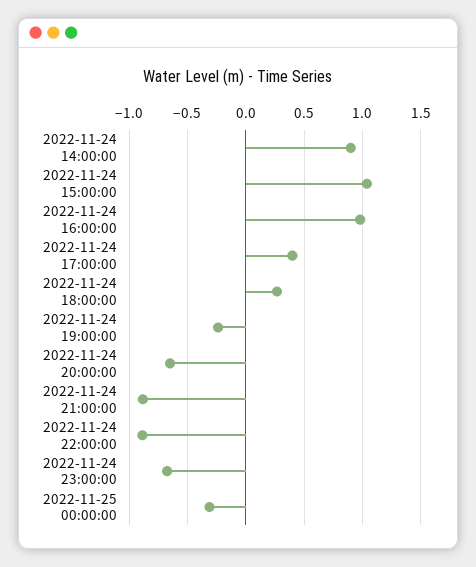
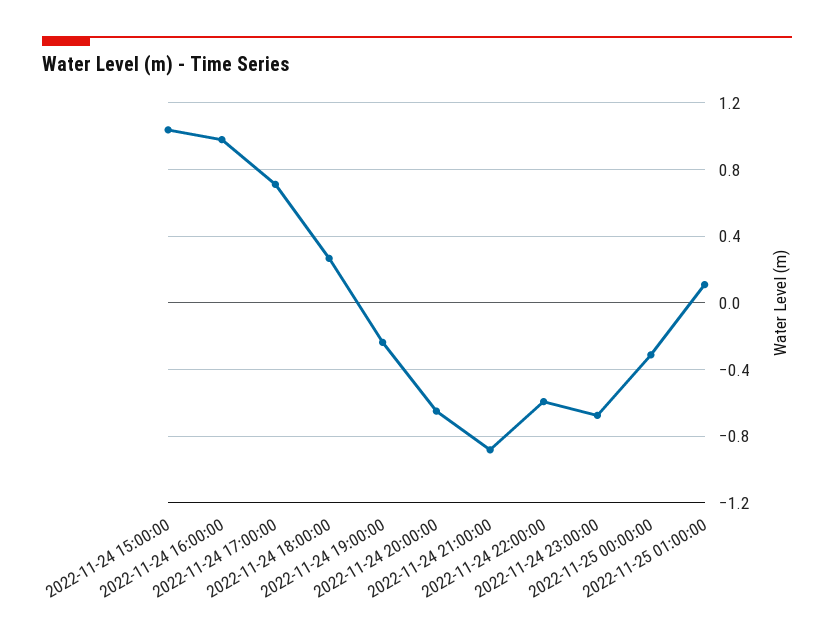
2022-11-24 14:00:00: 0.9 -> none
2022-11-24 17:00:00: 0.4 -> 0.7
2022-11-24 22:00:00: -0.9 -> -0.6
2022-11-25 01:00:00: none -> 0.1

